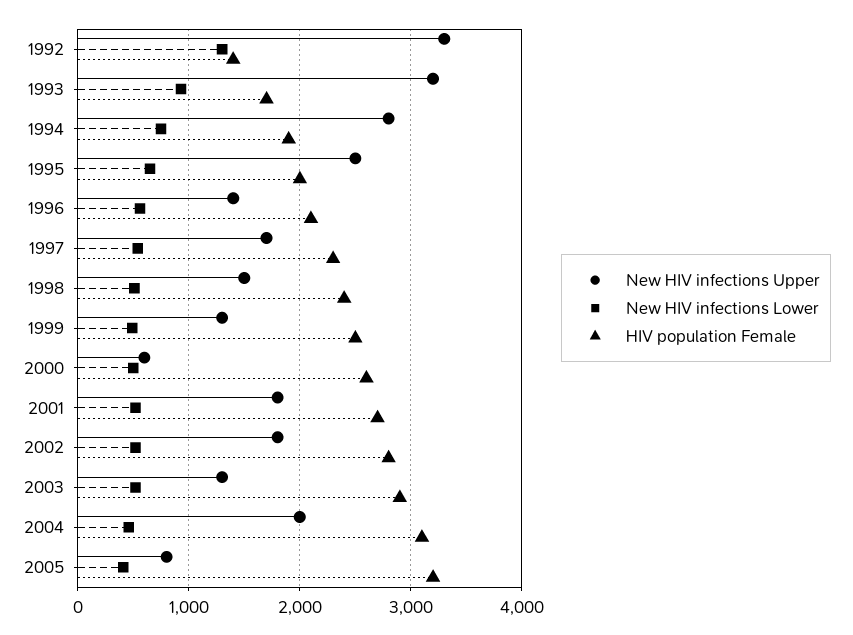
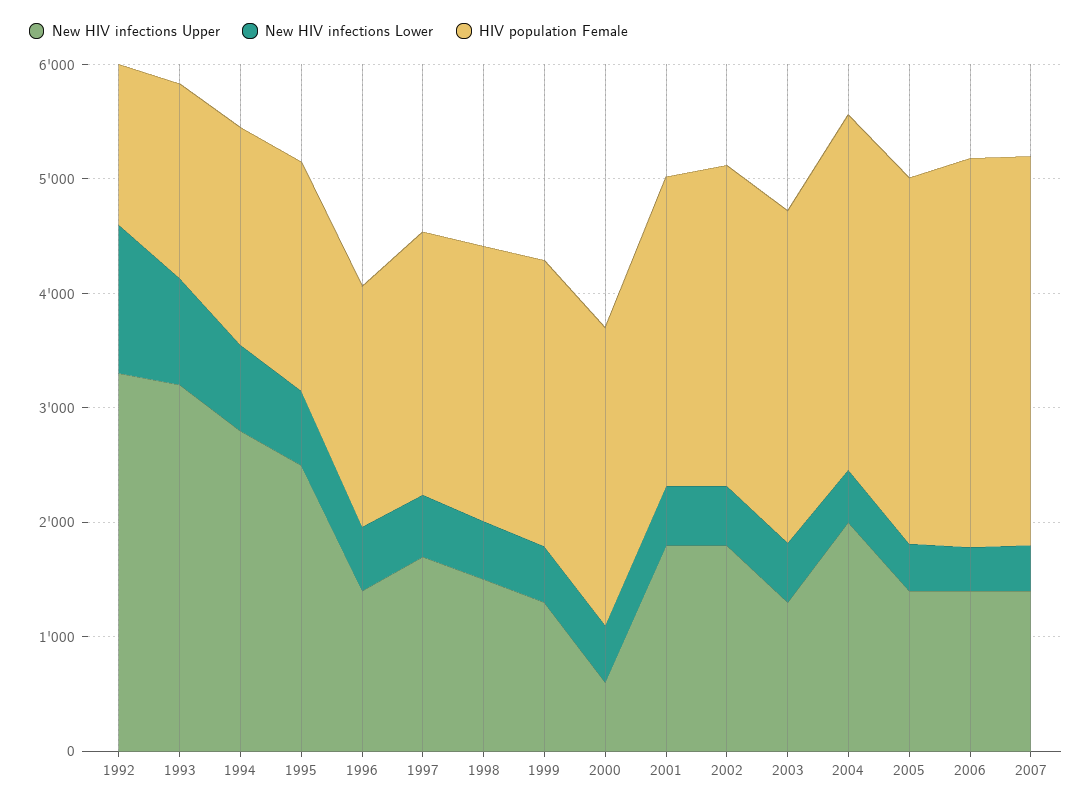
New HIV infections Upper, 2005: 800 -> 1400
New HIV infections Upper, 2006: none -> 1400
New HIV infections Lower, 2006: none -> 400
HIV population Female, 2006: none -> 3400
New HIV infections Upper, 2007: none -> 1400
New HIV infections Lower, 2007: none -> 400
HIV population Female, 2007: none -> 3400

